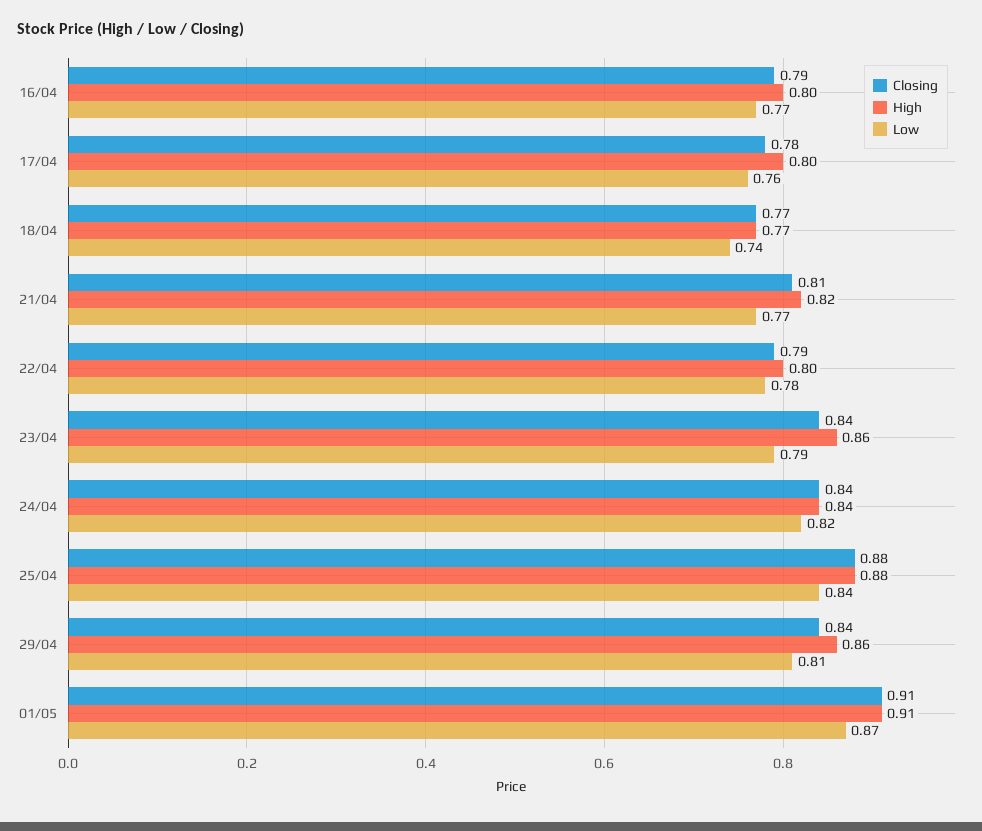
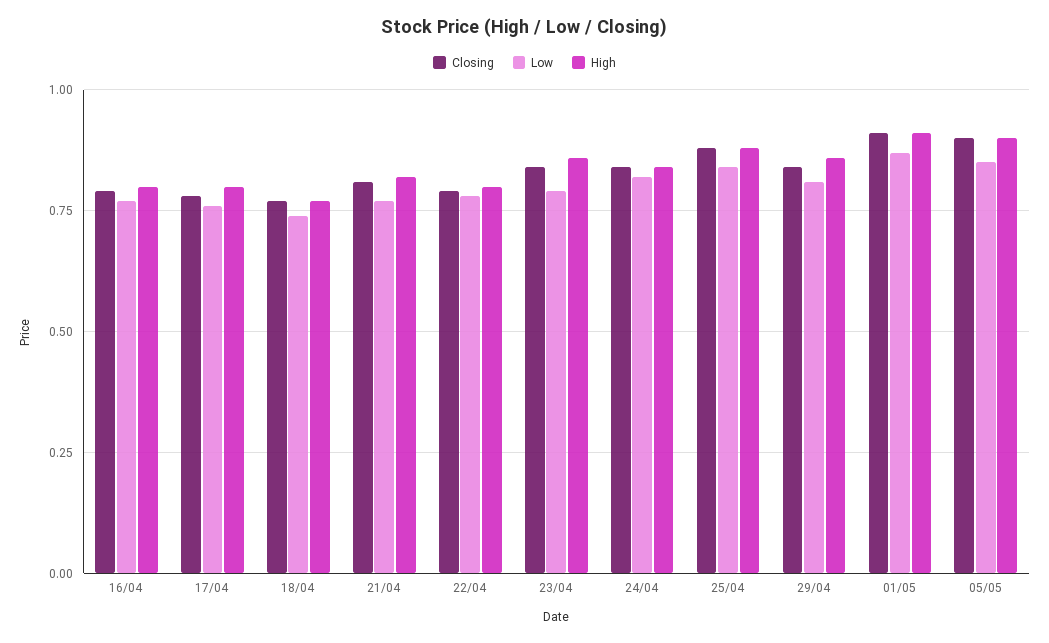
Closing, 05/05: none -> 0.9
Low, 05/05: none -> 0.85
High, 05/05: none -> 0.9

